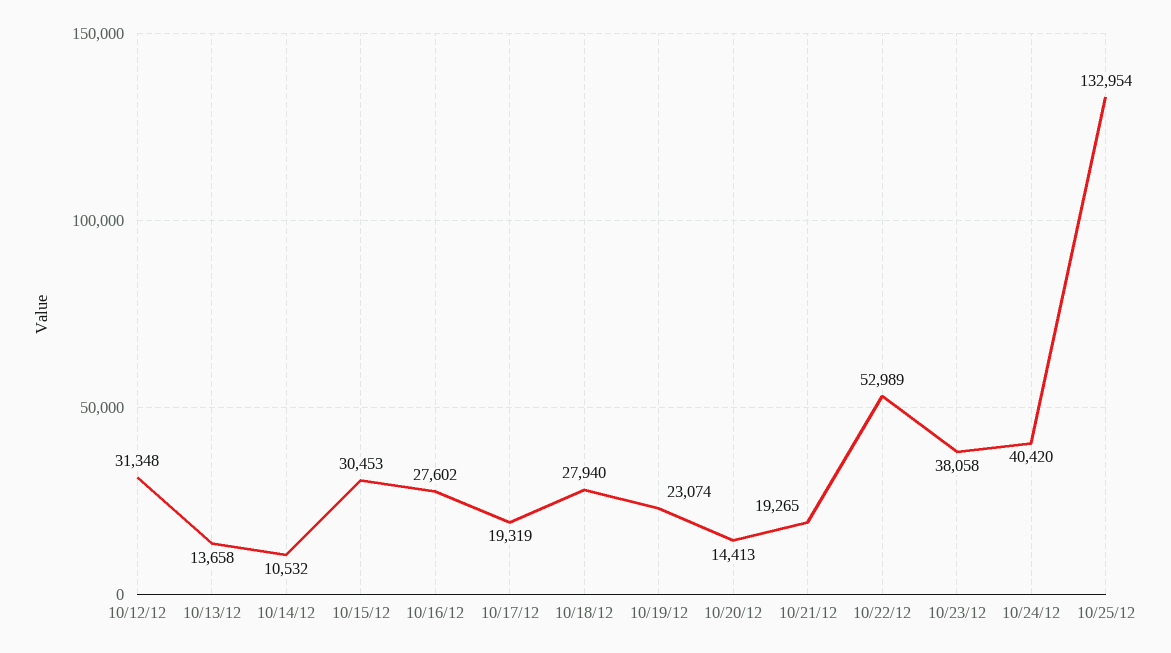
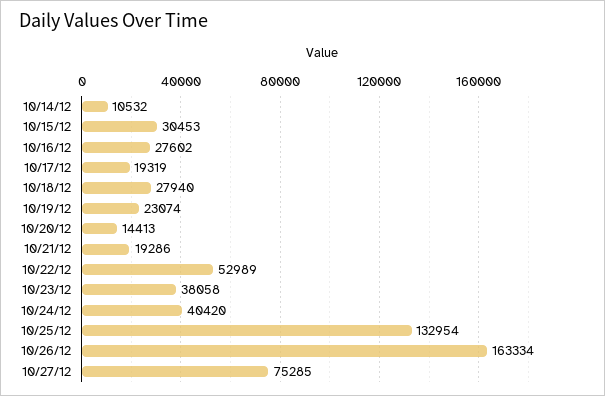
10/12/12: 31348 -> none
10/13/12: 13658 -> none
10/21/12: 19265 -> 19286
10/26/12: none -> 163334
10/27/12: none -> 75285

